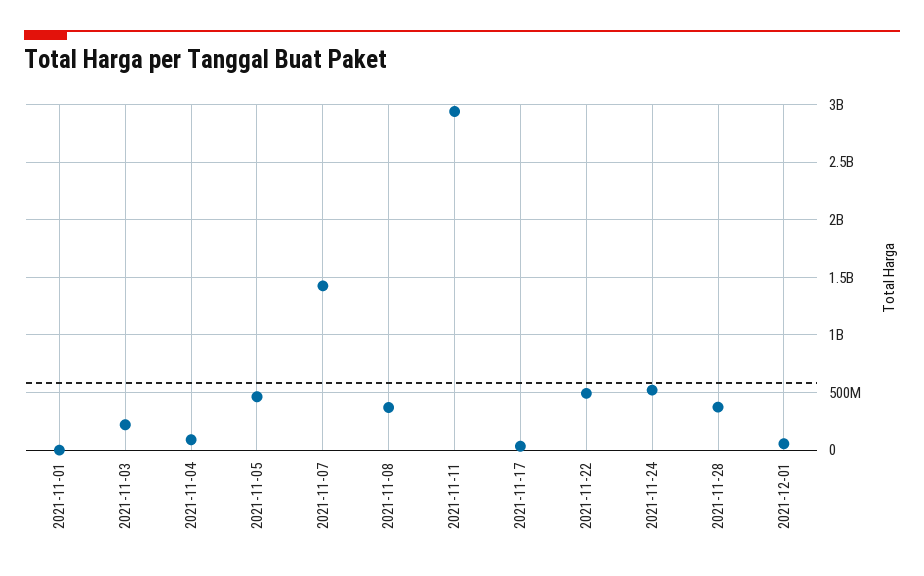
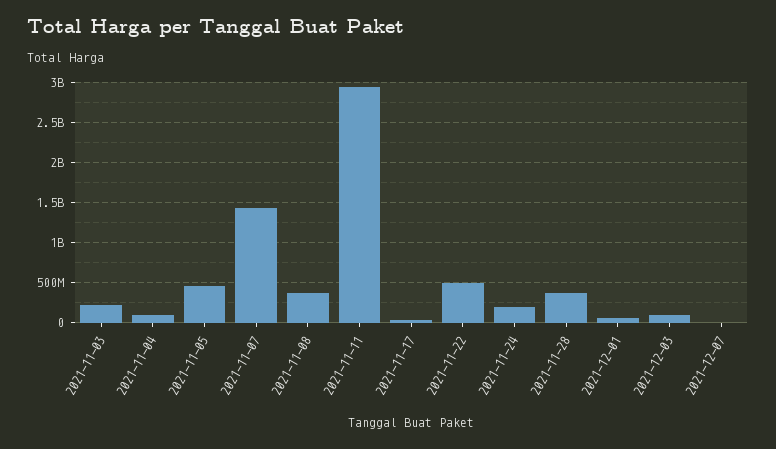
2021-11-01: 0 -> none
2021-11-24: 500000000 -> 200000000
2021-12-03: none -> 100000000
2021-12-07: none -> 0

